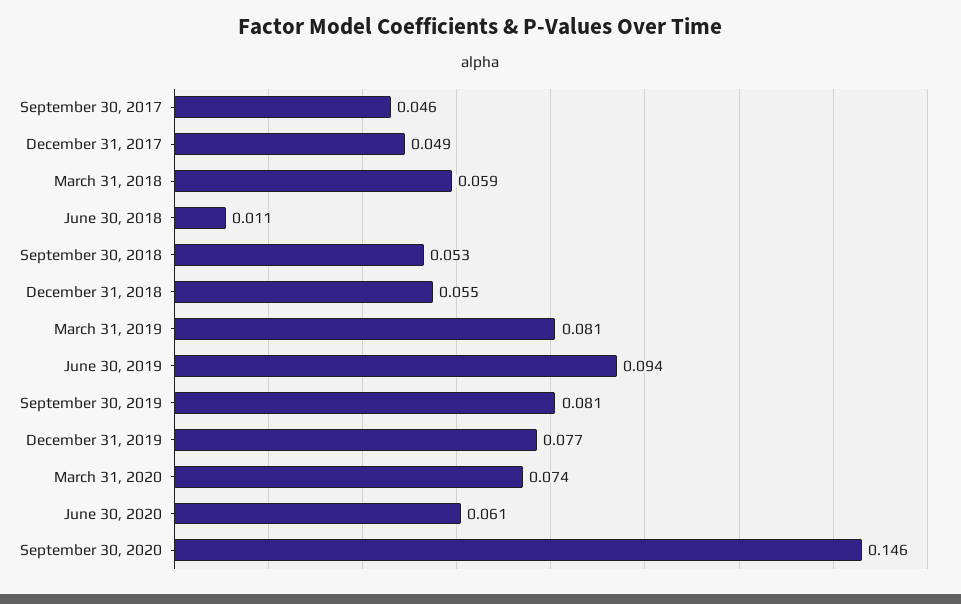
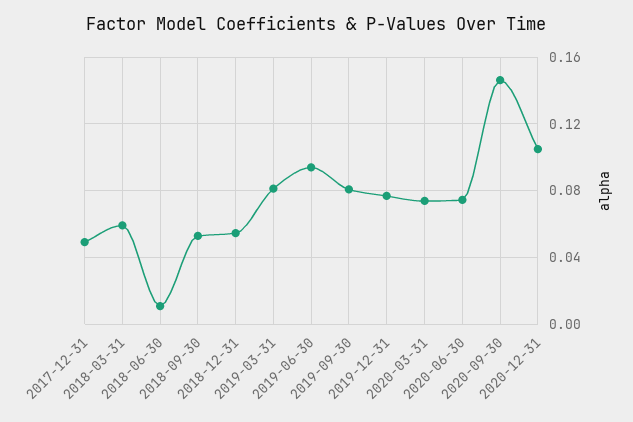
September 30, 2017: 0.046 -> none
June 30, 2020: 0.061 -> 0.075
2020-12-31: none -> 0.105

